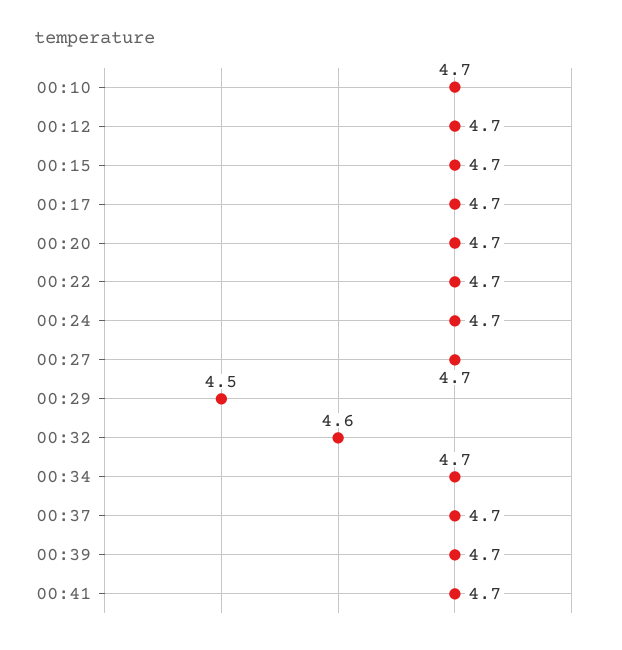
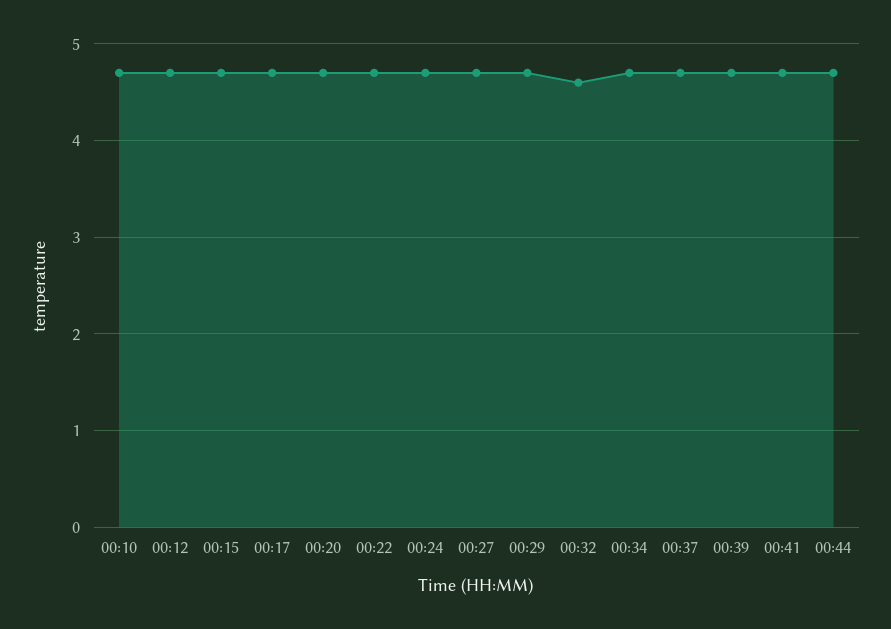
00:29: 4.5 -> 4.7
00:44: none -> 4.7

